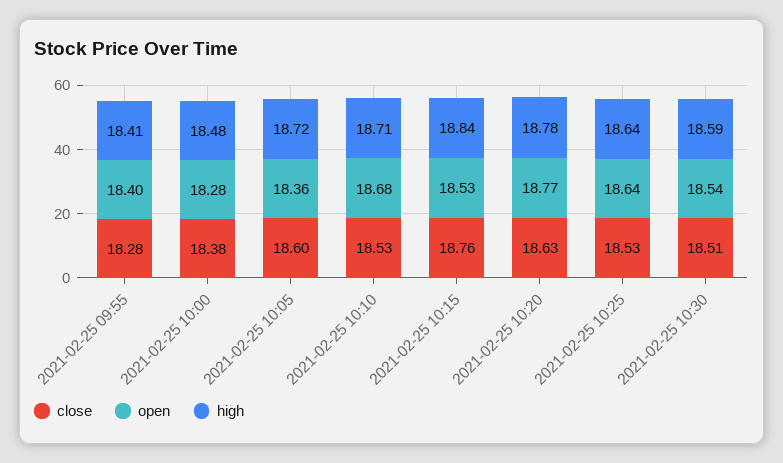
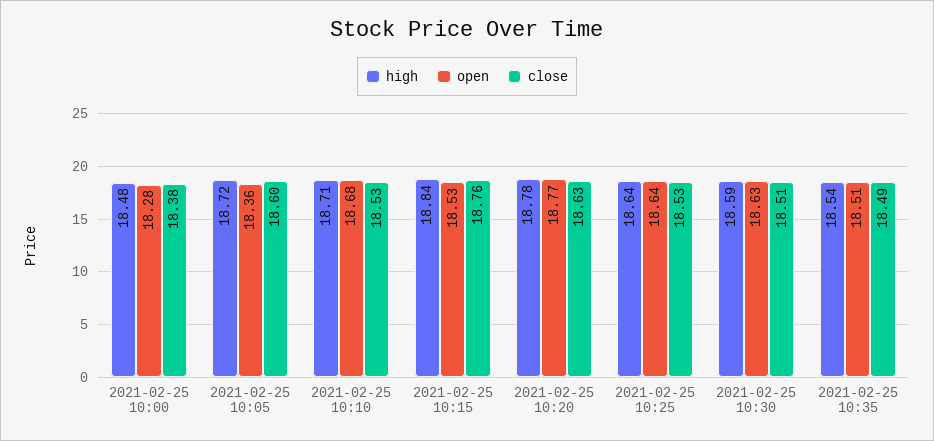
close, 2021-02-25 09:55: 18.28 -> none
open, 2021-02-25 09:55: 18.4 -> none
high, 2021-02-25 09:55: 18.41 -> none
open, 2021-02-25 10:30: 18.54 -> 18.63
high, 2021-02-25 10:35: none -> 18.54
open, 2021-02-25 10:35: none -> 18.51
close, 2021-02-25 10:35: none -> 18.49

